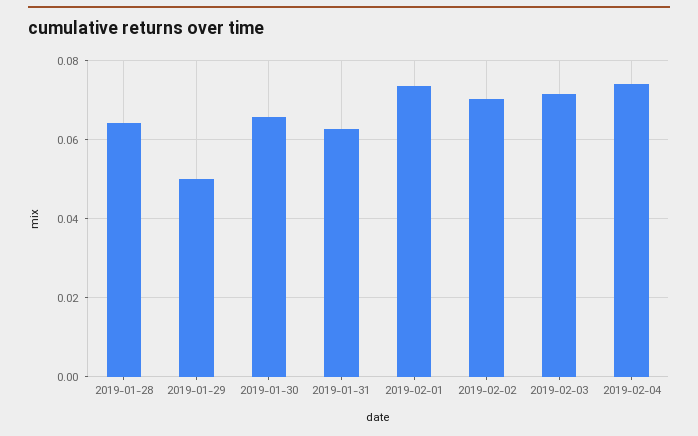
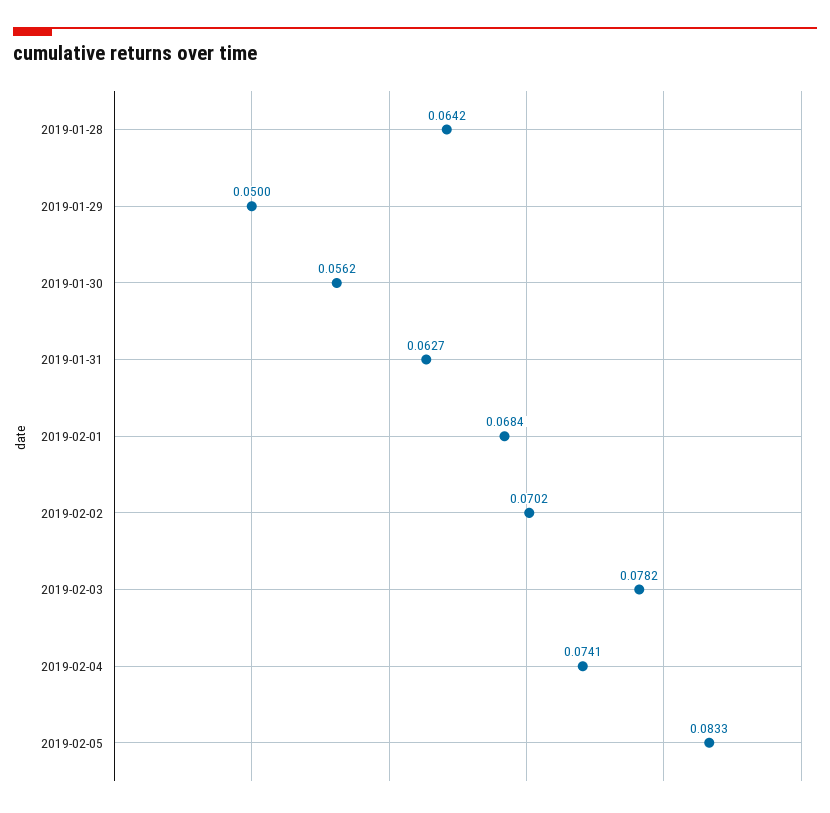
2019-01-30: 0.066 -> 0.0562
2019-02-01: 0.074 -> 0.0684
2019-02-03: 0.072 -> 0.0782
2019-02-05: none -> 0.0833

